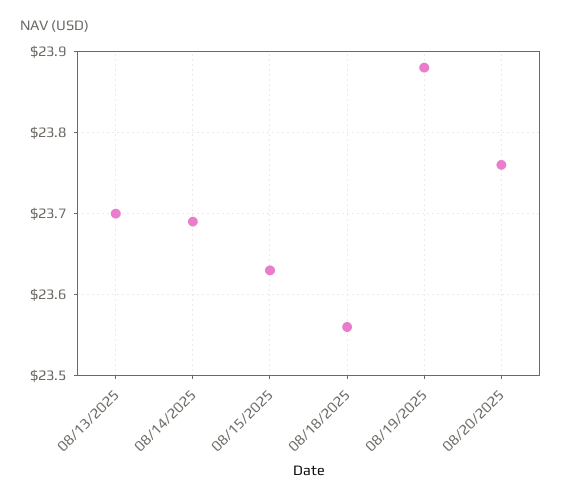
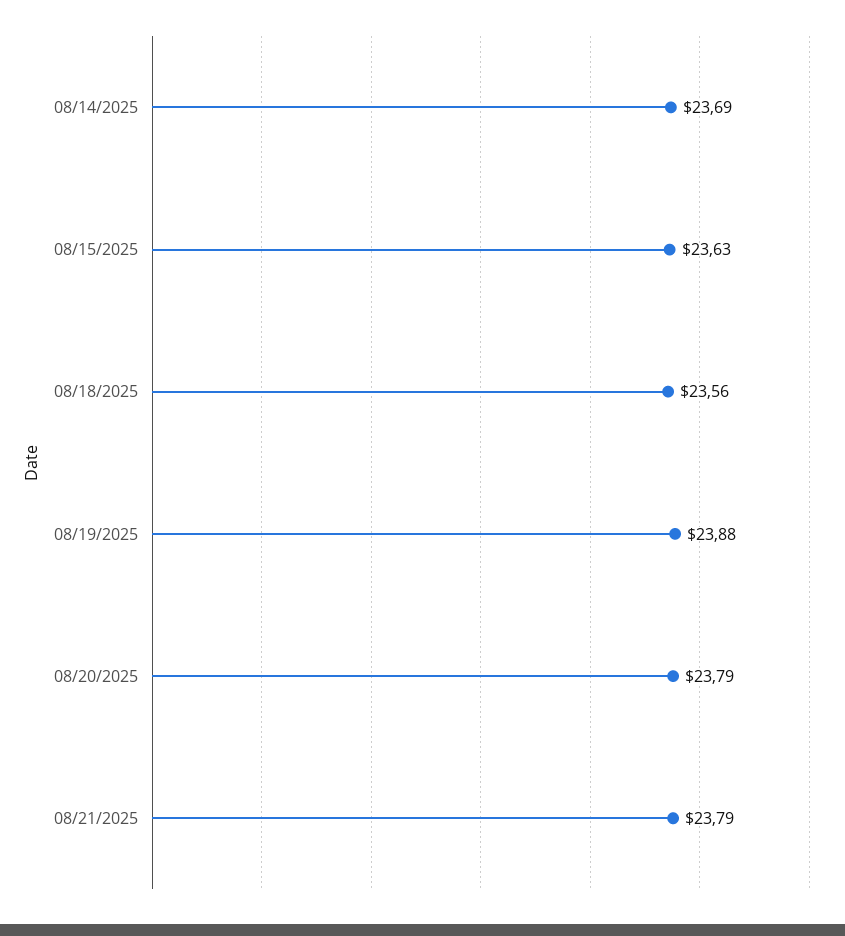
08/13/2025: 23.7 -> none
08/20/2025: 23.76 -> 23.79
08/21/2025: none -> 23.79

